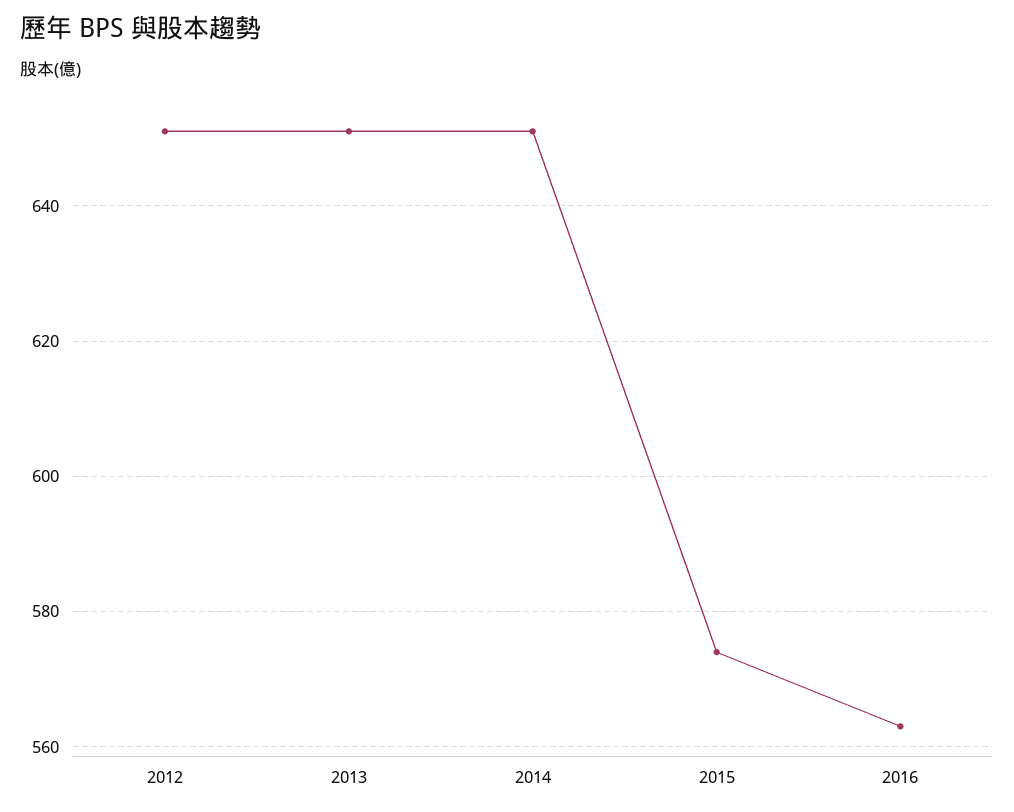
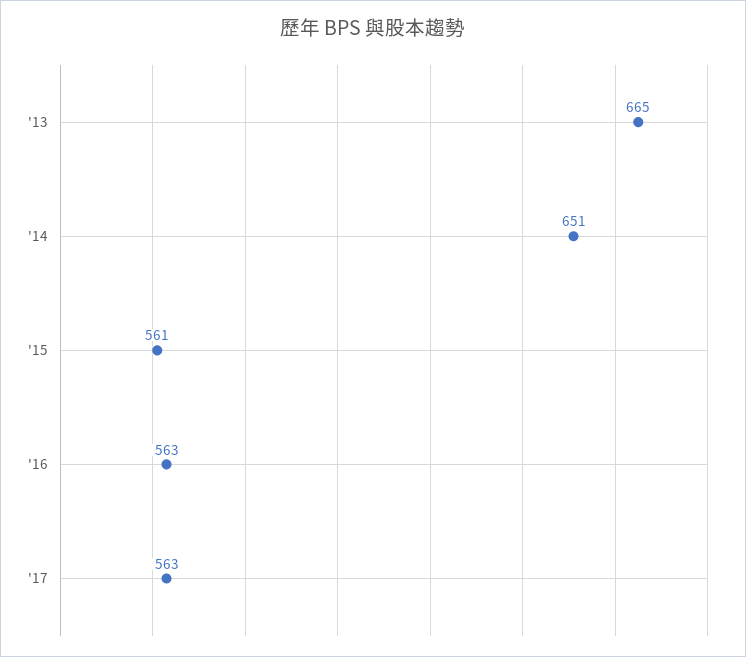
2012: 650 -> none
2013: 650 -> 665
2015: 575 -> 561
'17: none -> 563

